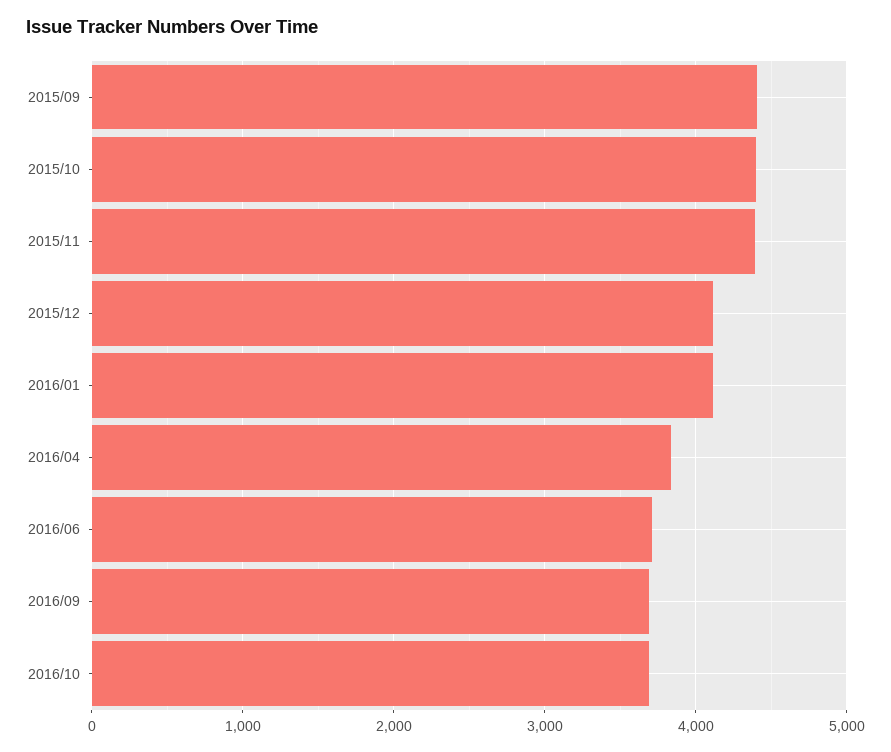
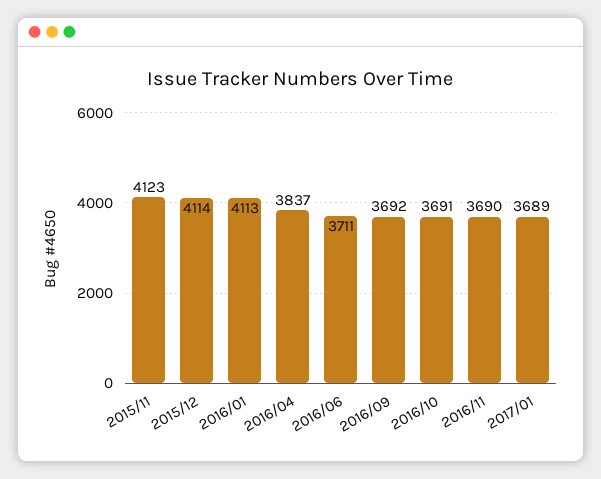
2015/09: 4400 -> none
2015/10: 4400 -> none
2015/11: 4400 -> 4123
2016/11: none -> 3690
2017/01: none -> 3689

